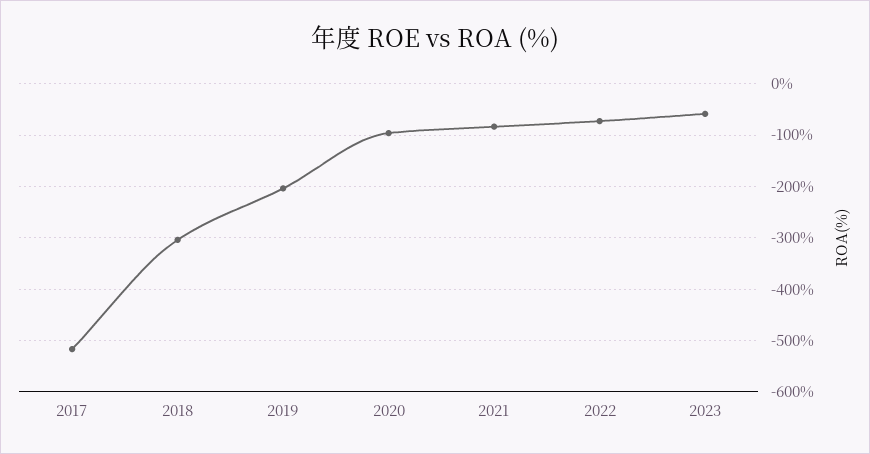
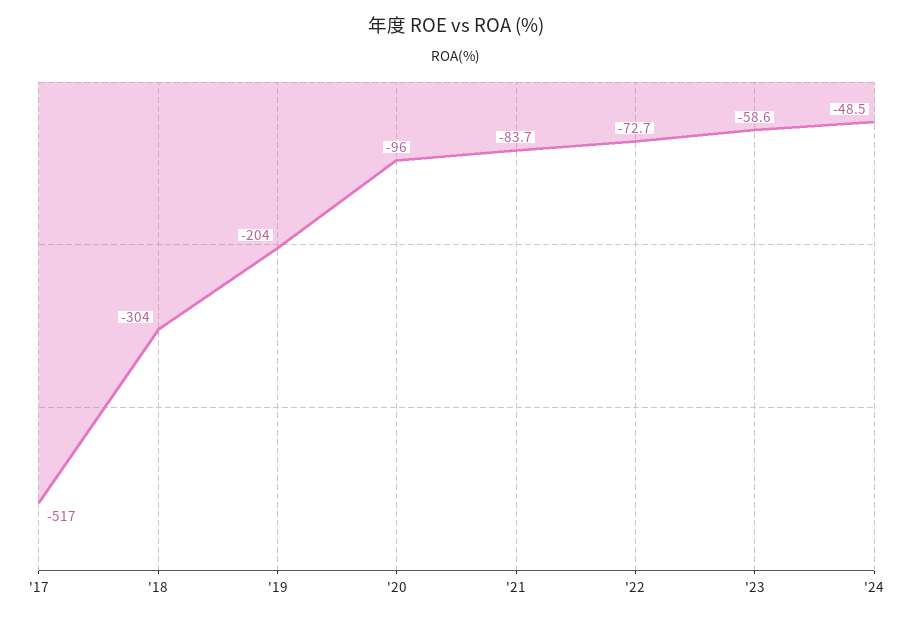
'24: none -> -48.5

